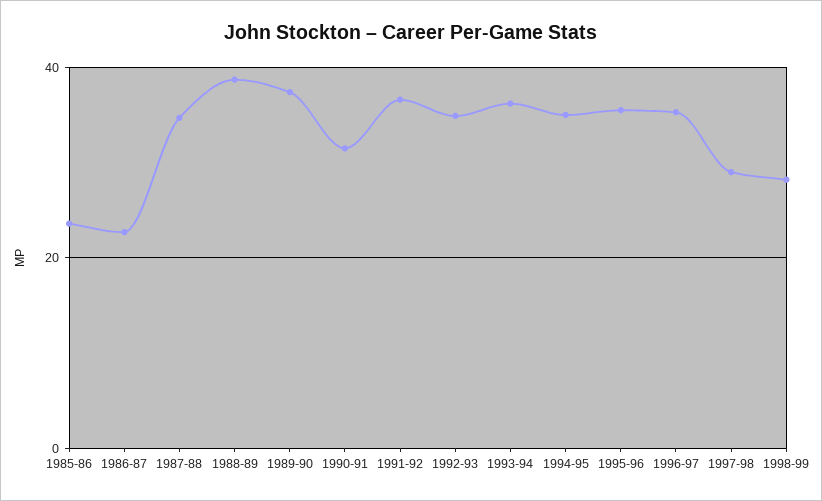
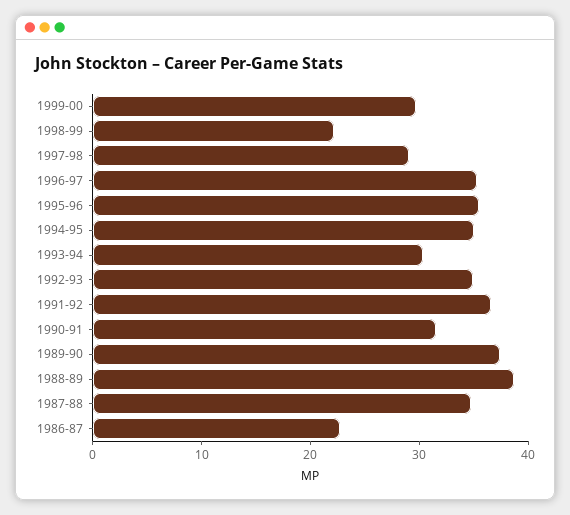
1985-86: 24 -> none
1993-94: 36 -> 30
1998-99: 28 -> 22
1999-00: none -> 30

